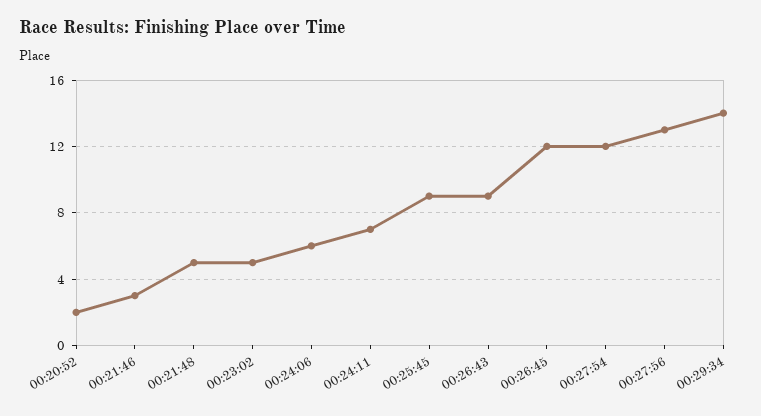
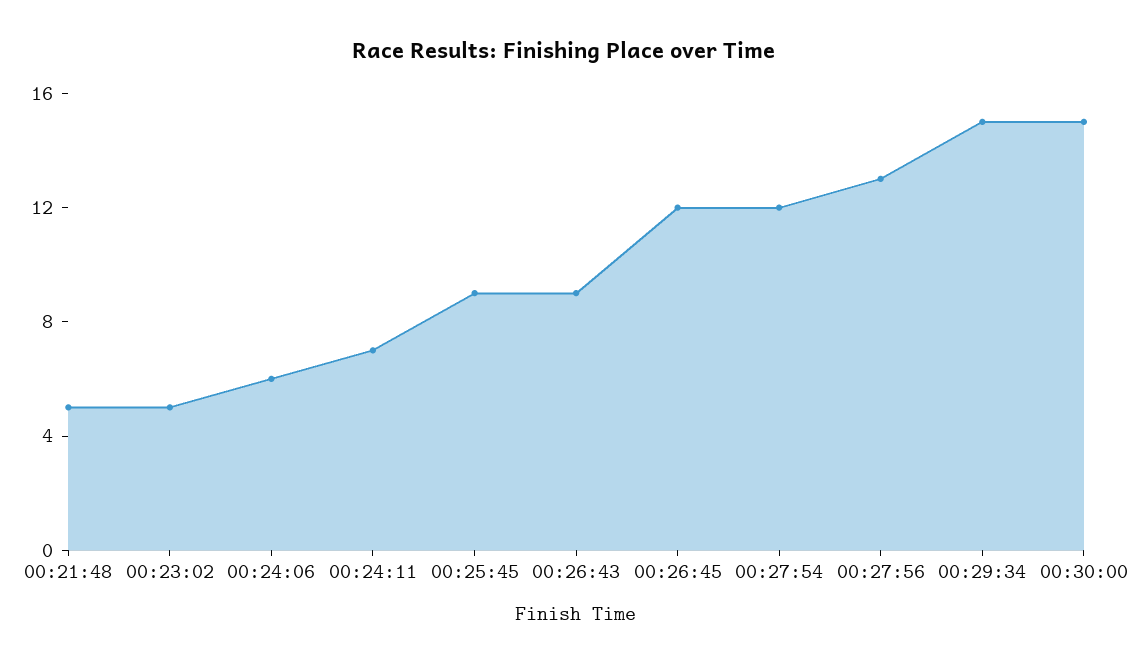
00:20:52: 2 -> none
00:21:46: 3 -> none
00:29:34: 14 -> 15
00:30:00: none -> 15

